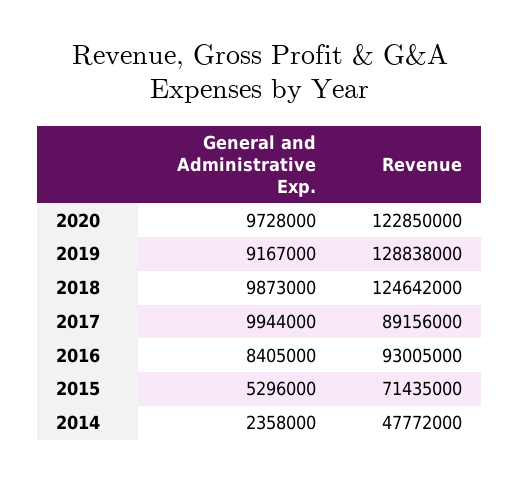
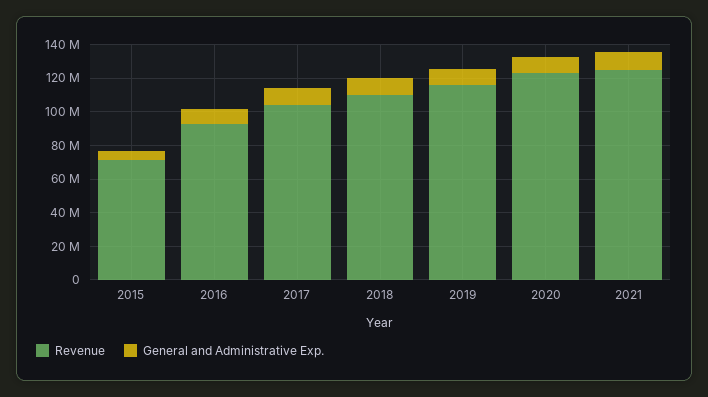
Revenue, 2019: 128838000 -> 115000000
Revenue, 2018: 124642000 -> 110000000
Revenue, 2017: 89156000 -> 105000000
General and Administrative Exp., 2014: 2358000 -> none
Revenue, 2014: 47772000 -> none
Revenue, 2021: none -> 125000000
General and Administrative Exp., 2021: none -> 10000000

